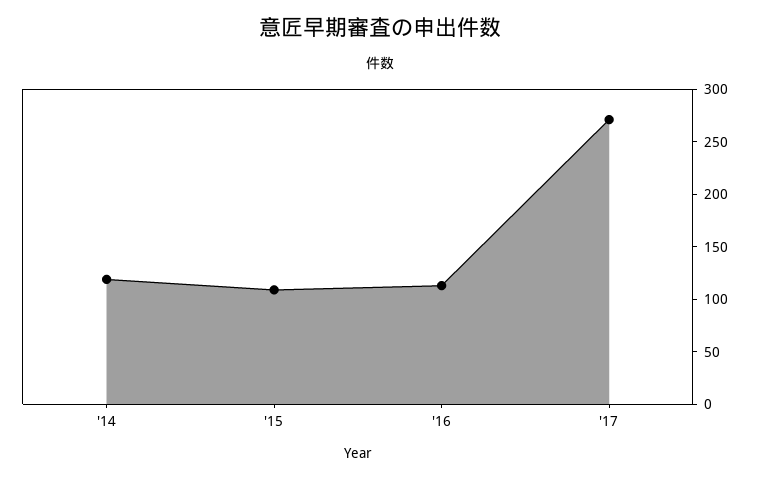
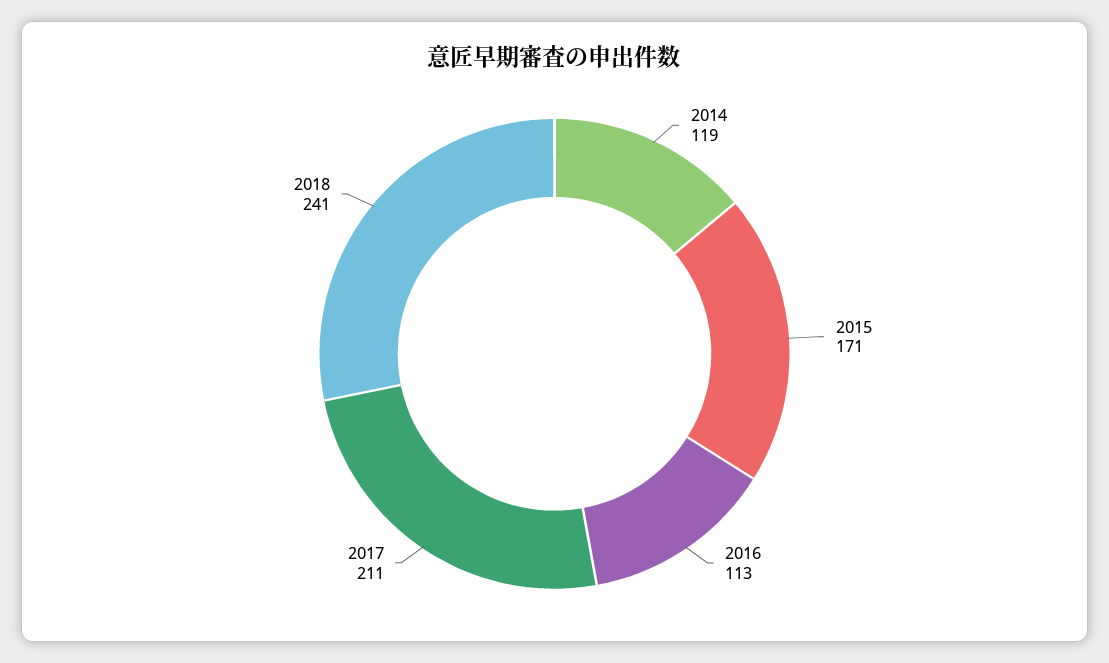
'15: 110 -> 171
'17: 270 -> 211
2018: none -> 241

